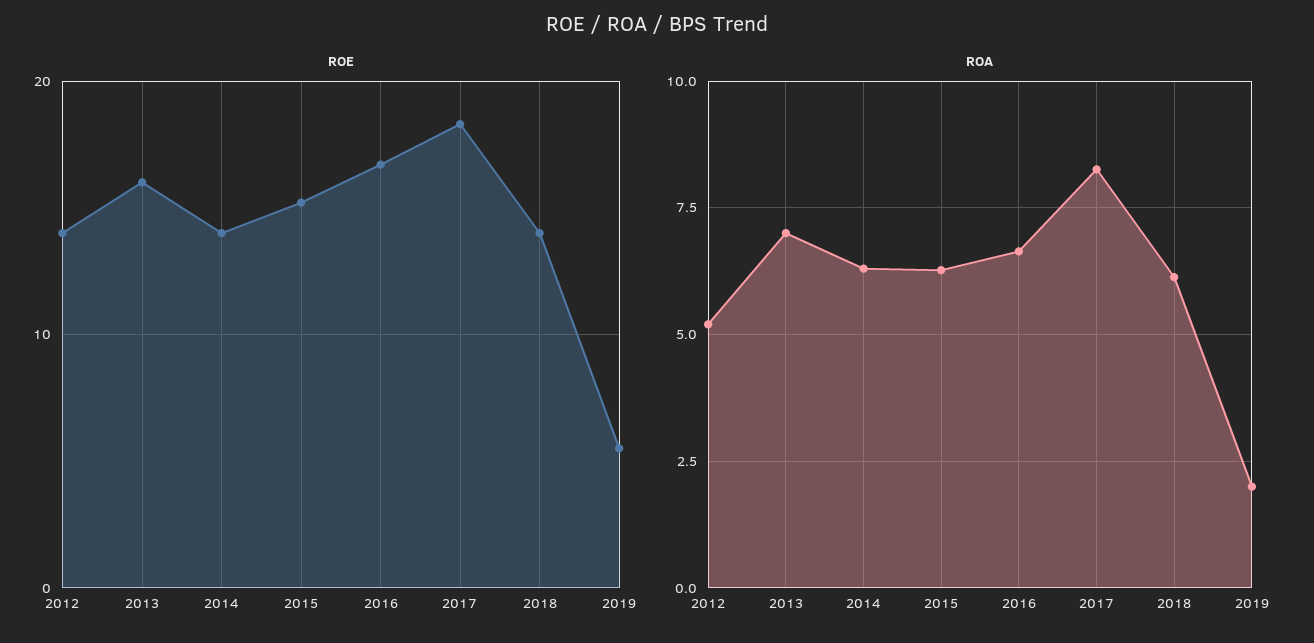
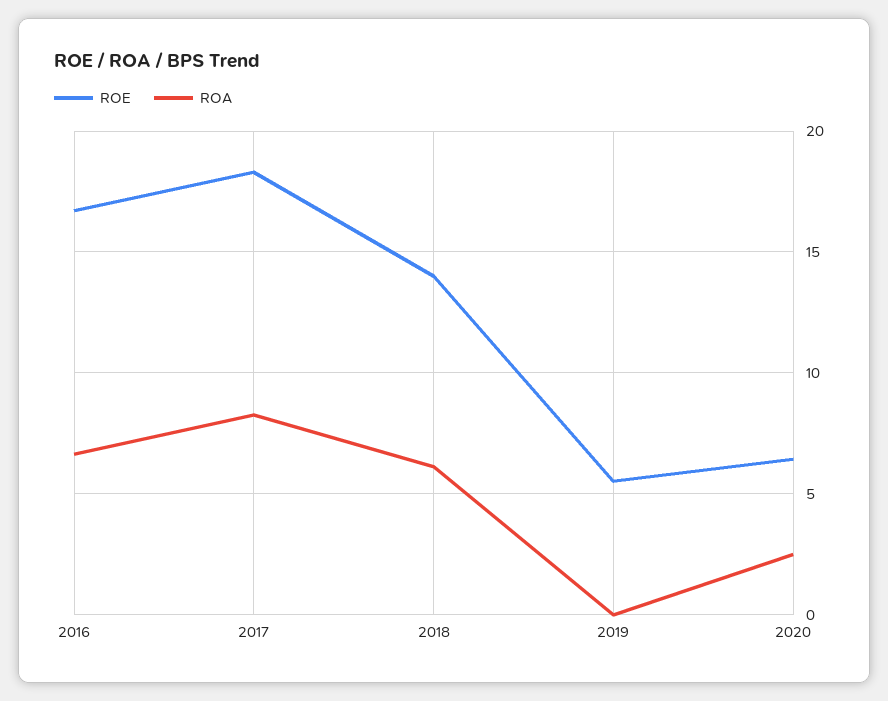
ROE, 2012: 14 -> none
ROE, 2013: 16 -> none
ROE, 2014: 14 -> none
ROE, 2015: 15 -> none
ROA, 2012: 5.25 -> none
ROA, 2013: 7 -> none
ROA, 2014: 6.25 -> none
ROA, 2015: 6.25 -> none
ROA, 2019: 2 -> 0
ROE, 2020: none -> 6.5
ROA, 2020: none -> 2.5

